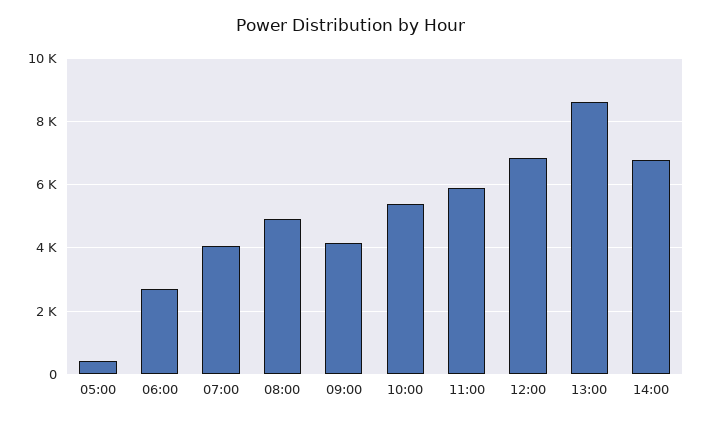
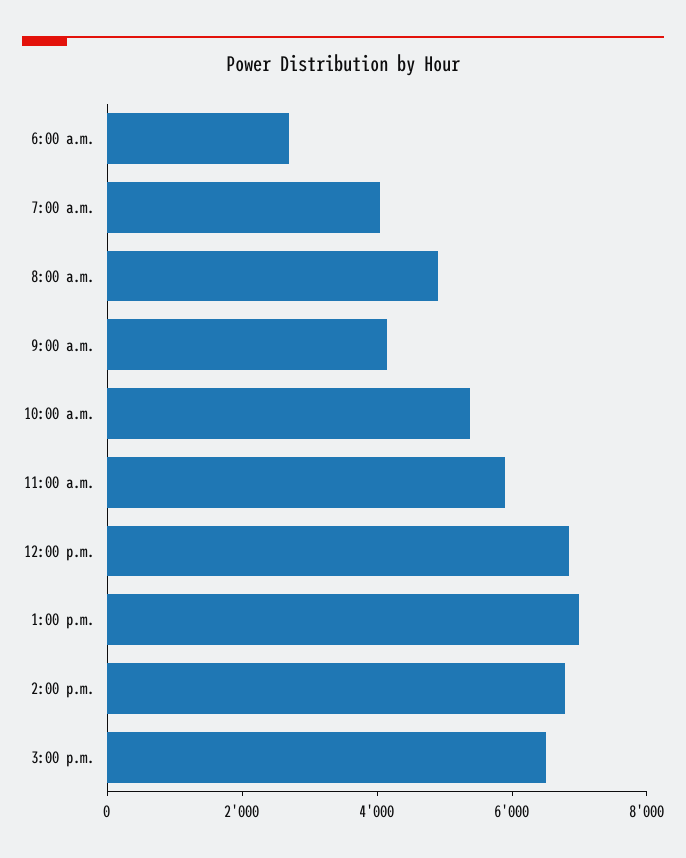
05:00: 400 -> none
13:00: 8600 -> 7000
3:00 p.m.: none -> 6500

